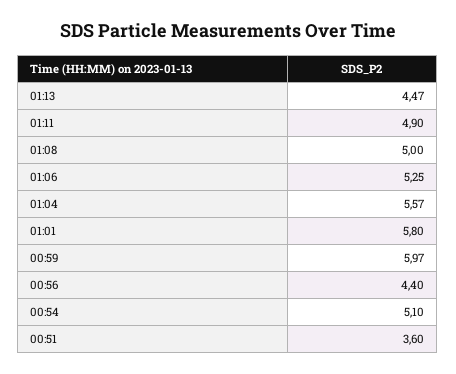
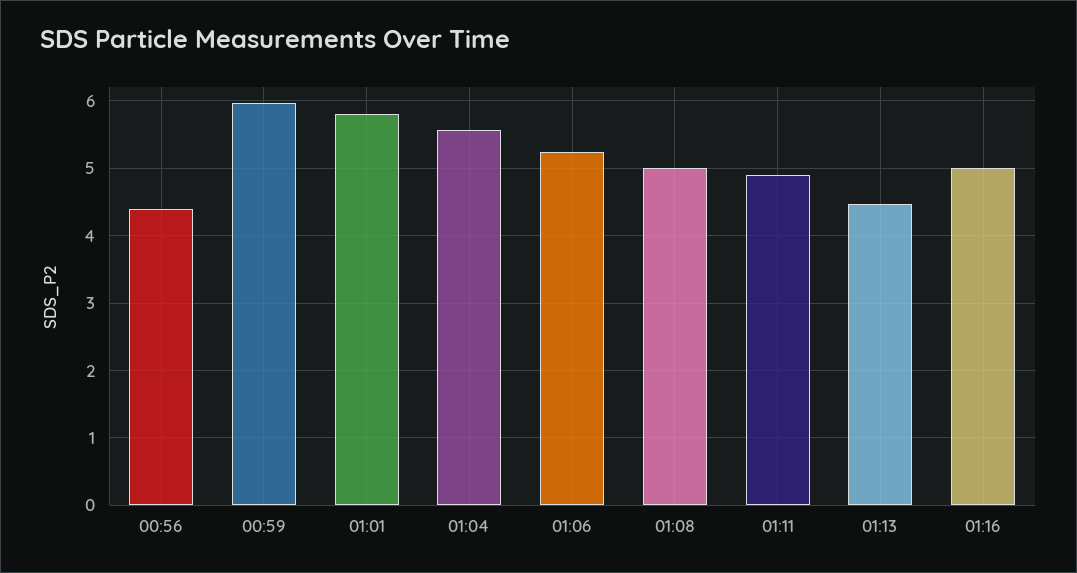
00:54: 5.1 -> none
00:51: 3.6 -> none
01:16: none -> 5

